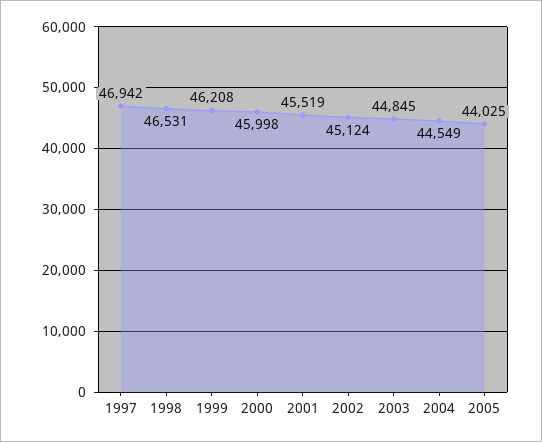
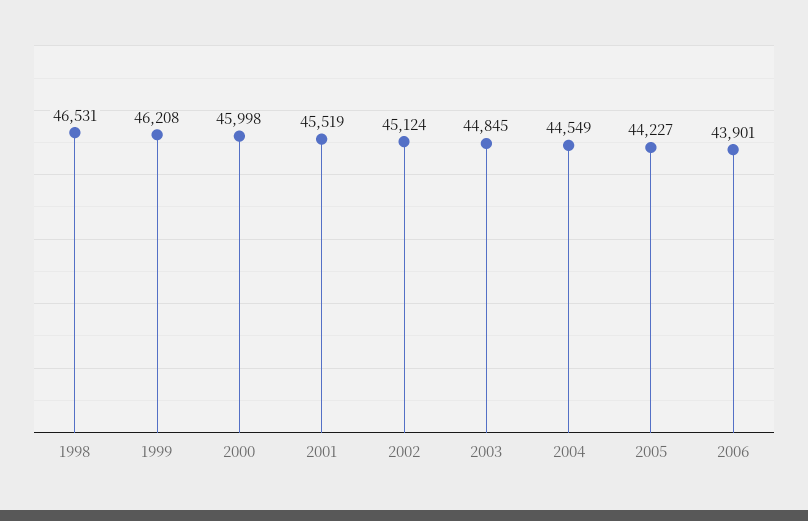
1997: 46942 -> none
2005: 44025 -> 44227
2006: none -> 43901

